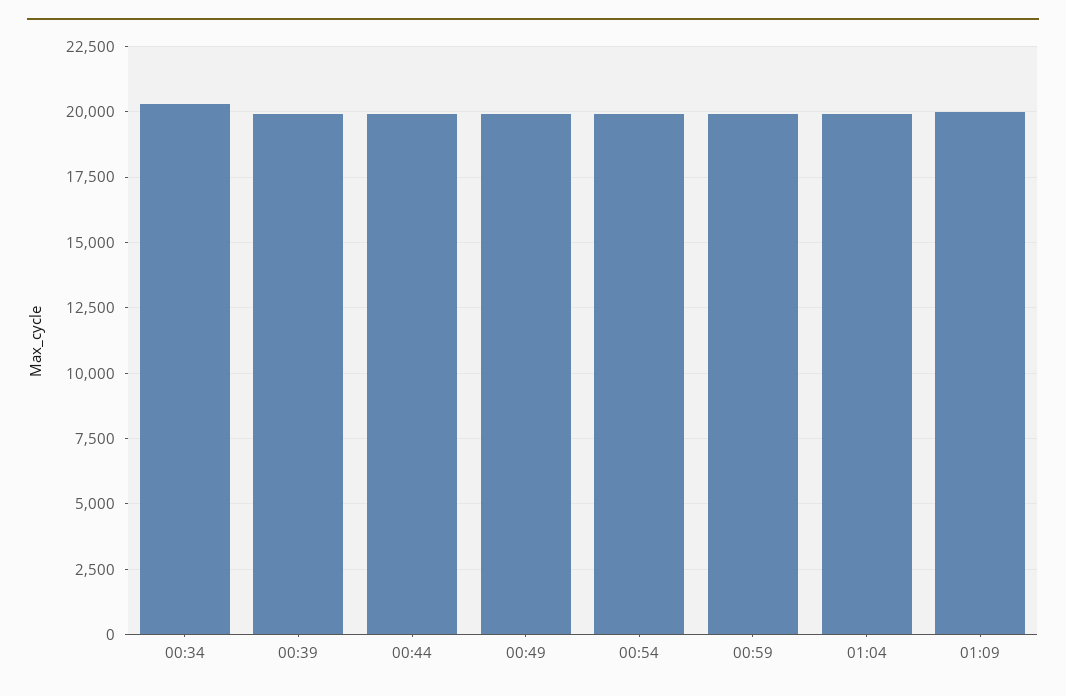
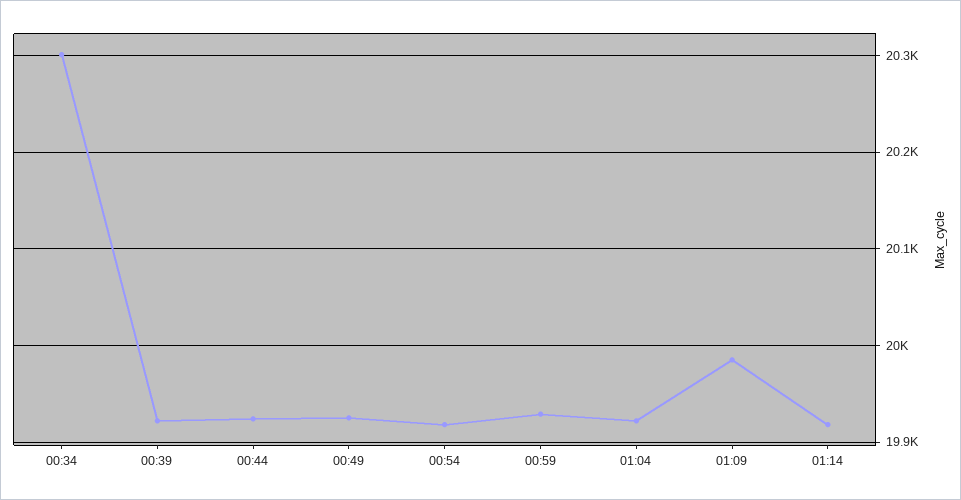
01:14: none -> 19920

